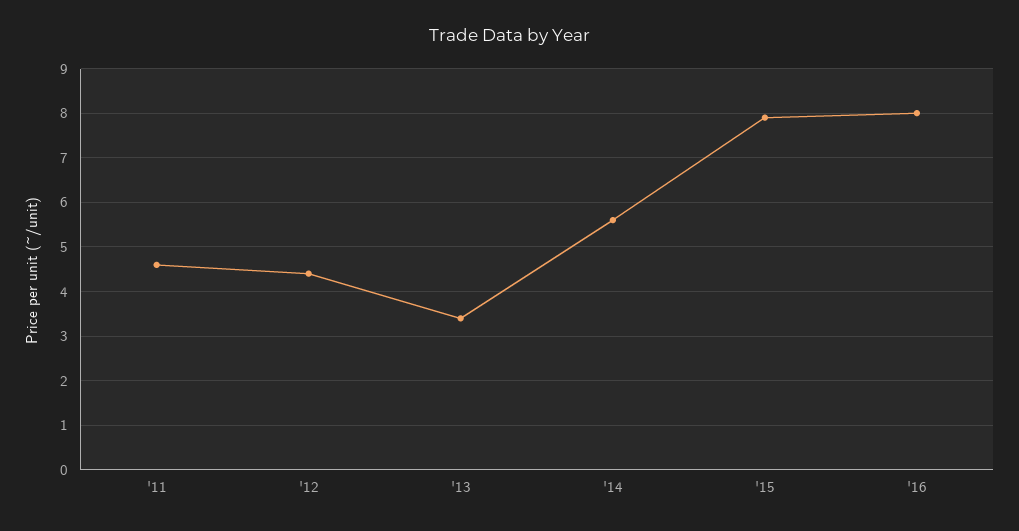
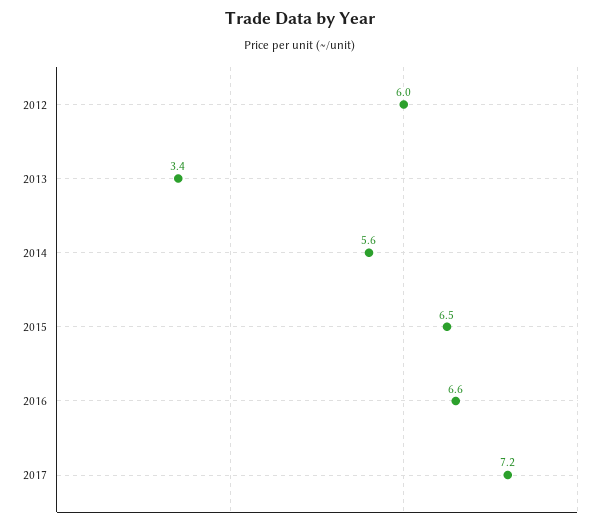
'11: 4.5 -> none
'12: 4.5 -> 6
'15: 8 -> 6.5
'16: 8 -> 6.6
2017: none -> 7.2

